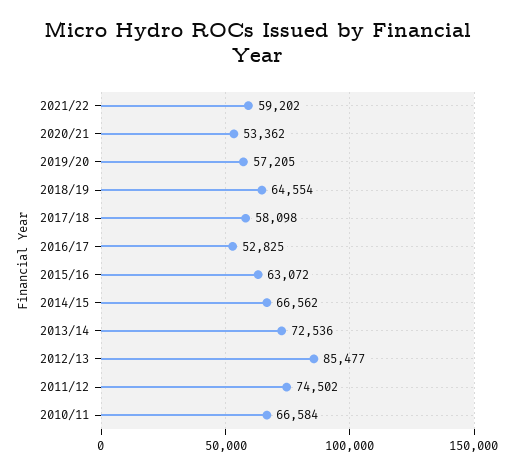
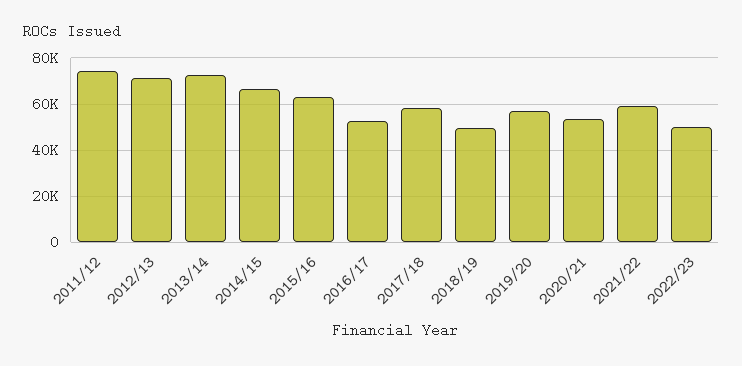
2018/19: 64554 -> 50000
2012/13: 85477 -> 70000
2010/11: 66584 -> none
2022/23: none -> 50000

